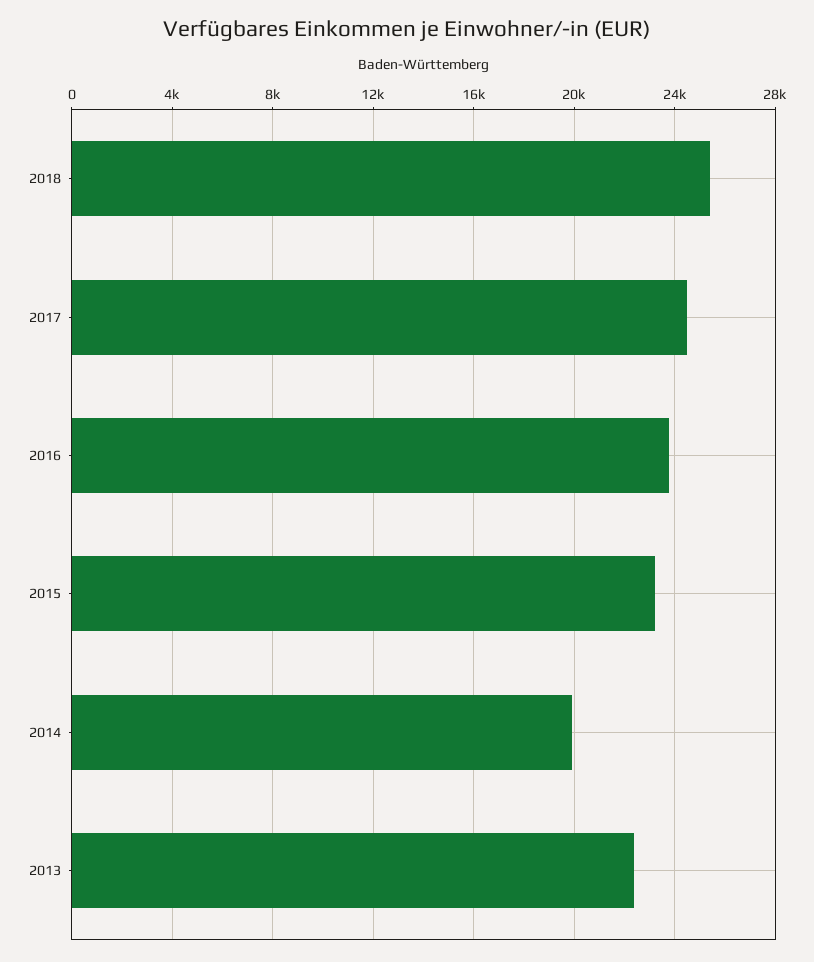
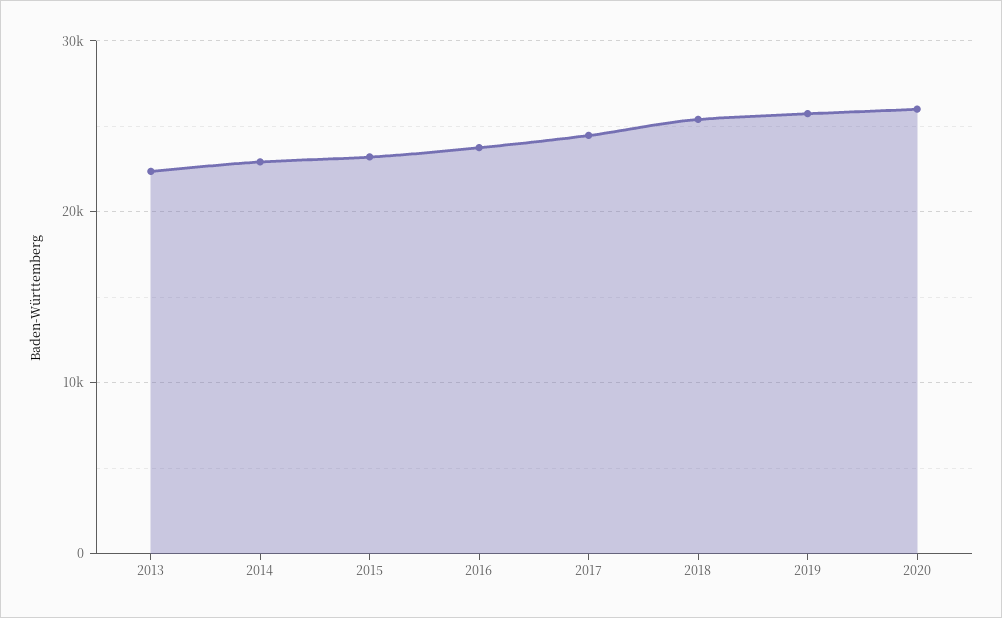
2014: 20000 -> 23000
2019: none -> 26000
2020: none -> 26000

